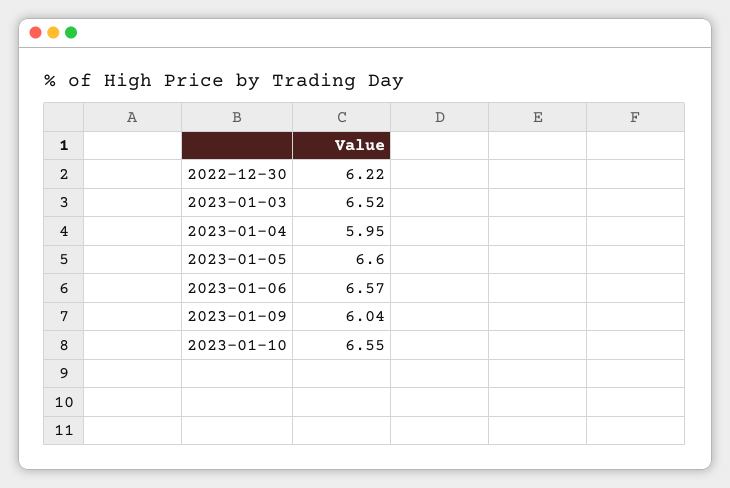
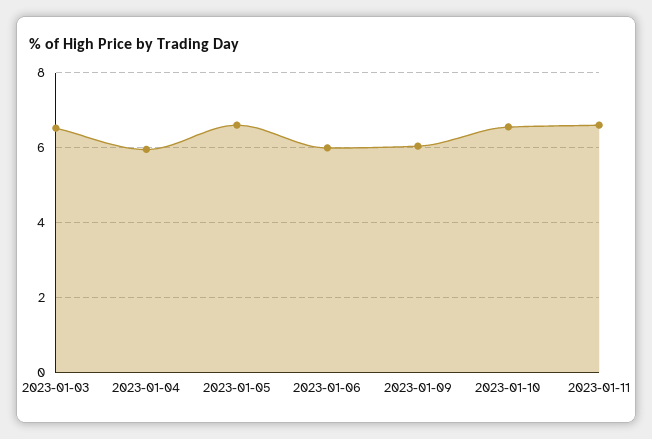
2022-12-30: 6.22 -> none
2023-01-06: 6.57 -> 6
2023-01-11: none -> 6.6

